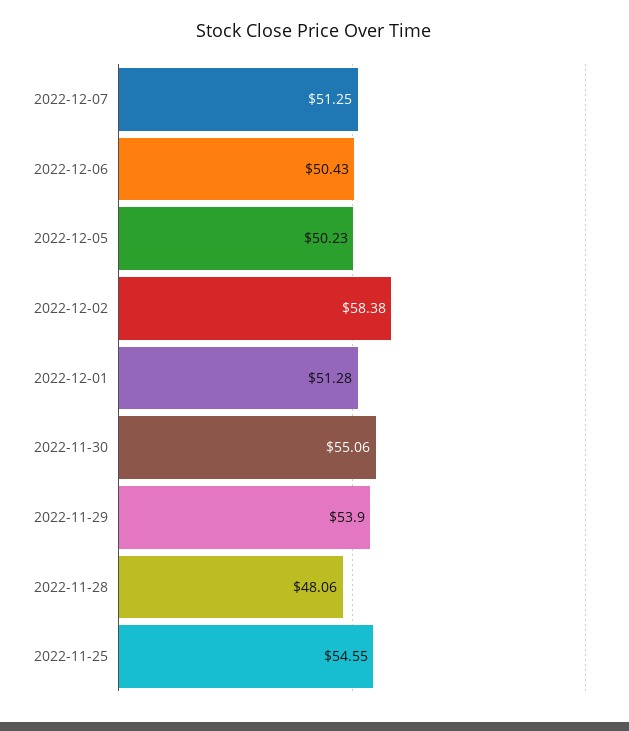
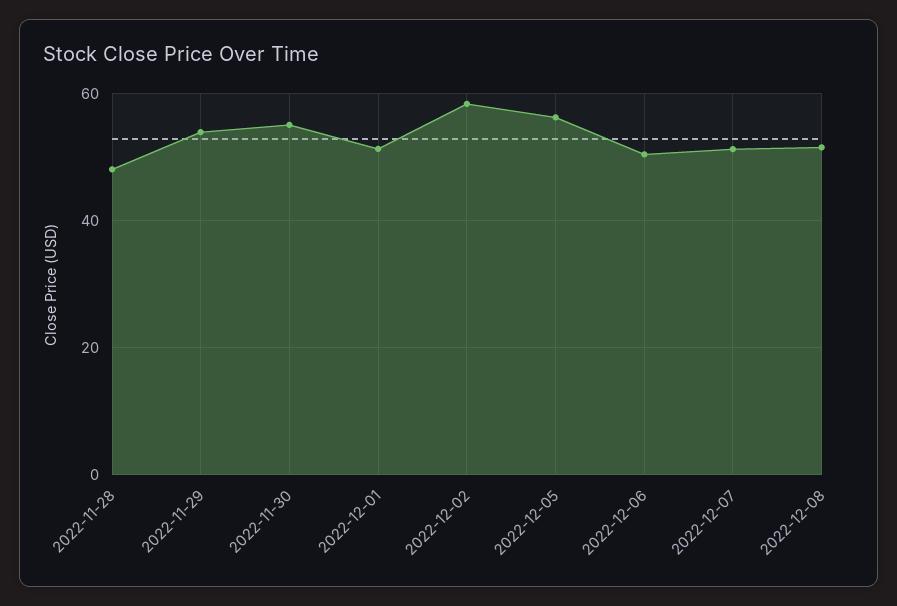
2022-12-05: 50.23 -> 56
2022-11-25: 54.55 -> none
2022-12-08: none -> 52

